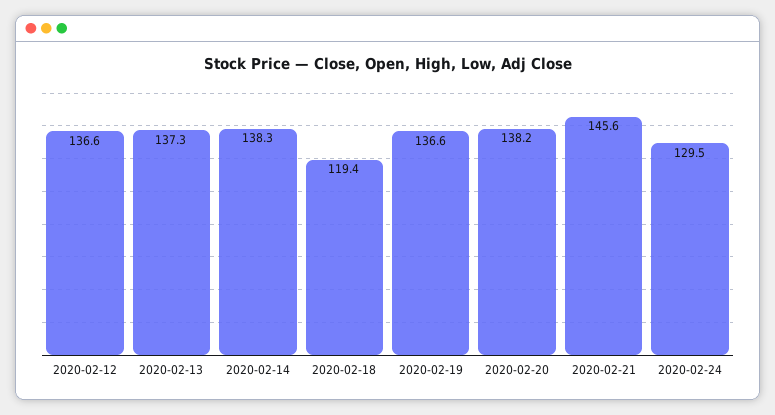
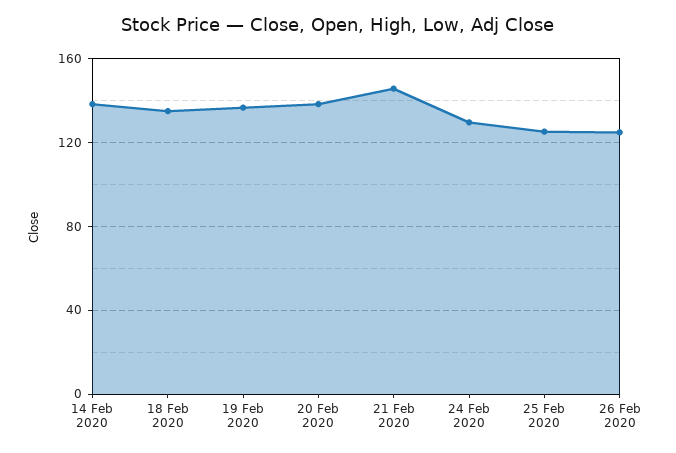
2020-02-12: 136.6 -> none
2020-02-13: 137.3 -> none
2020-02-18: 119.4 -> 135
25 Feb 2020: none -> 125
26 Feb 2020: none -> 125

